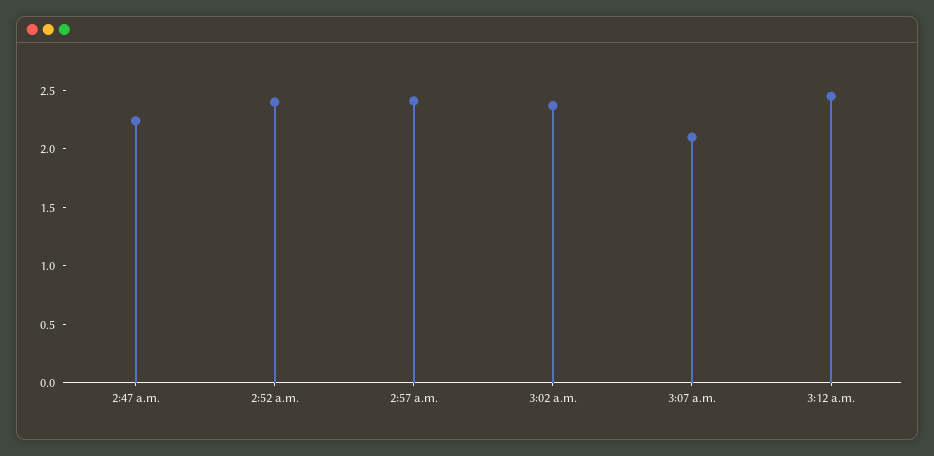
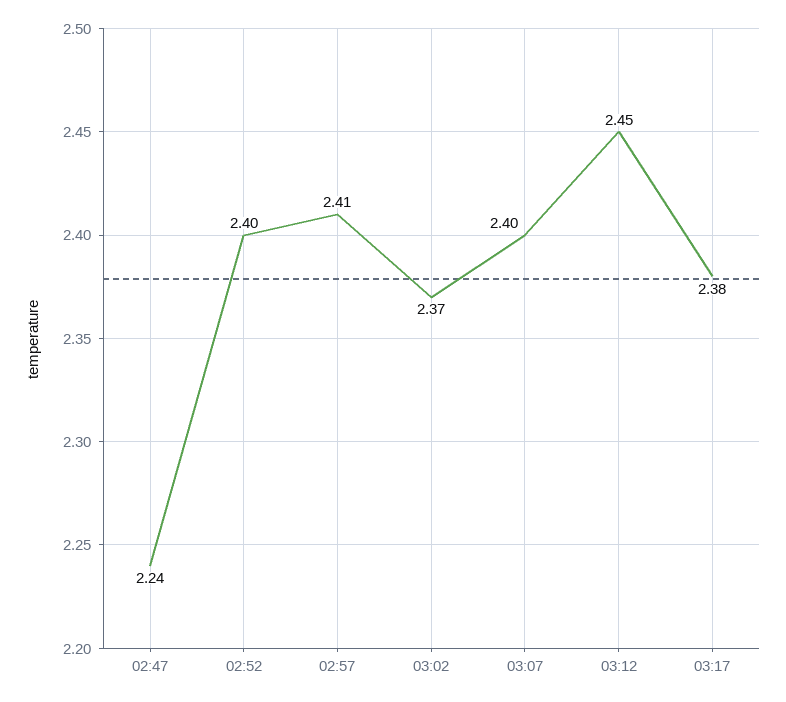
3:07 a.m.: 2.1 -> 2.4
03:17: none -> 2.38

